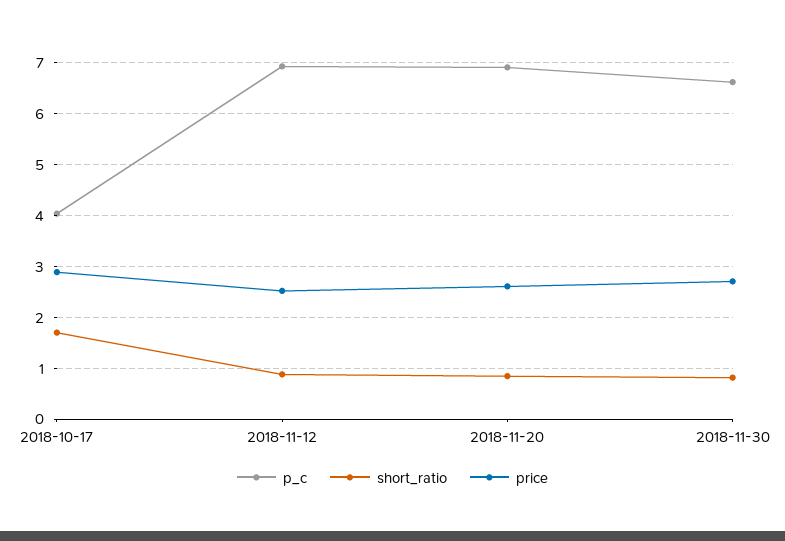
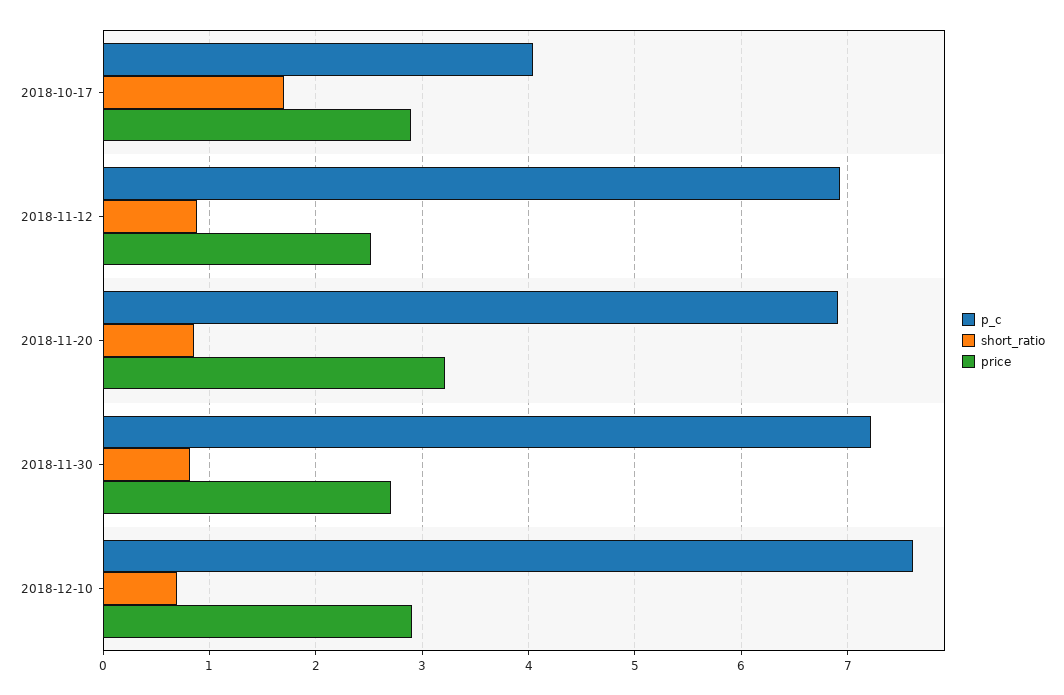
price, 2018-11-20: 2.6 -> 3.2
p_c, 2018-11-30: 6.6 -> 7.2
p_c, 2018-12-10: none -> 7.6
short_ratio, 2018-12-10: none -> 0.7
price, 2018-12-10: none -> 2.9

